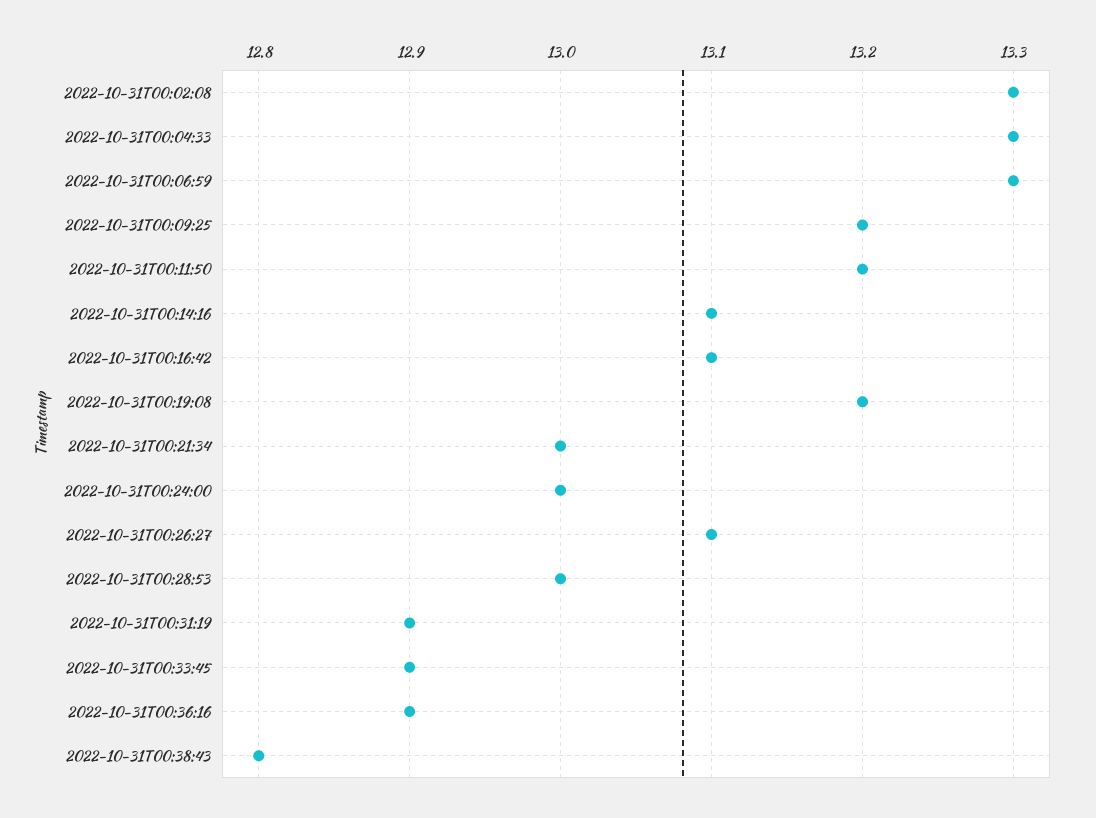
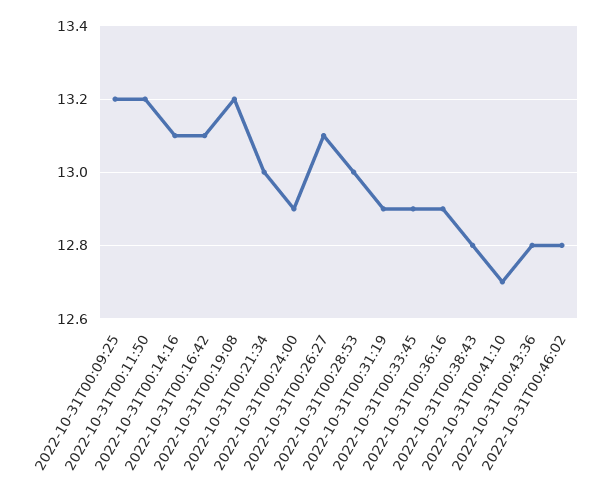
2022-10-31T00:02:08: 13.3 -> none
2022-10-31T00:04:33: 13.3 -> none
2022-10-31T00:06:59: 13.3 -> none
2022-10-31T00:24:00: 13 -> 12.9
2022-10-31T00:41:10: none -> 12.7
2022-10-31T00:43:36: none -> 12.8
2022-10-31T00:46:02: none -> 12.8

